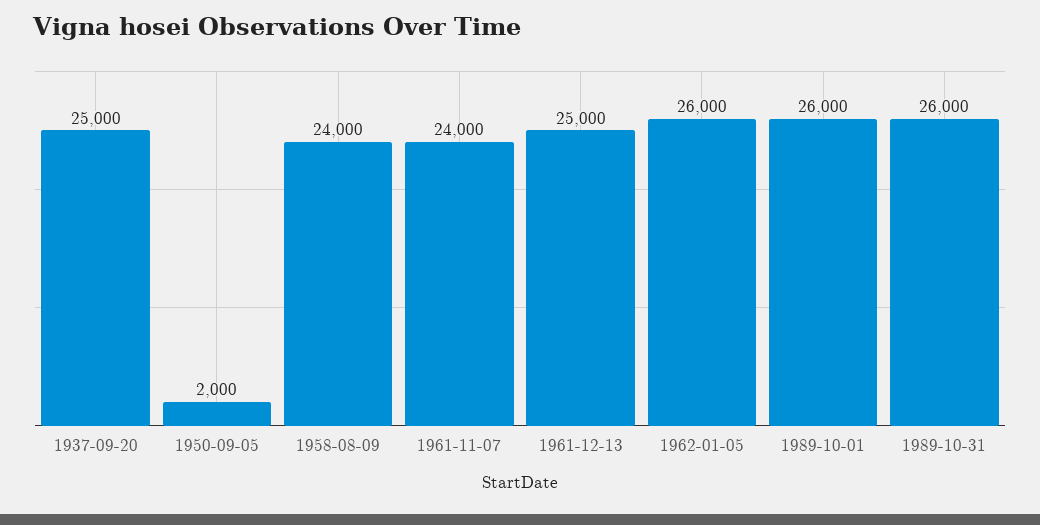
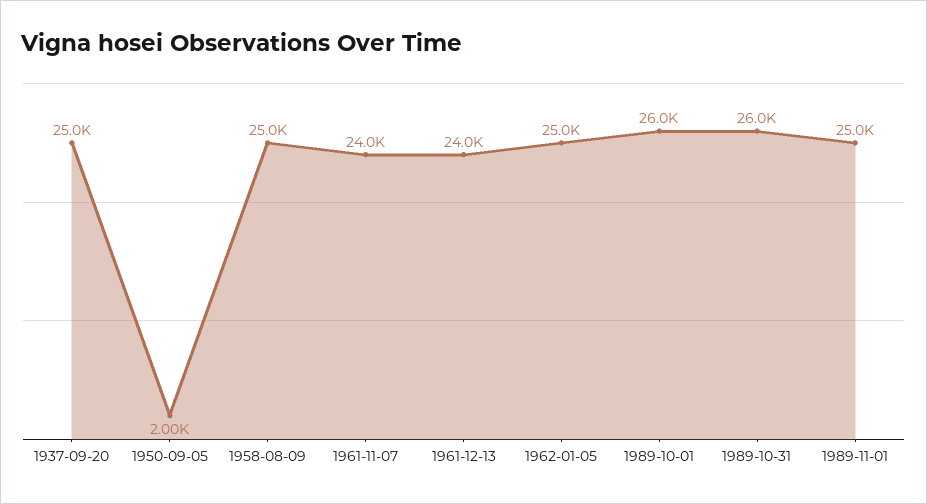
1958-08-09: 24000 -> 25000
1961-12-13: 25000 -> 24000
1962-01-05: 26000 -> 25000
1989-11-01: none -> 25000

